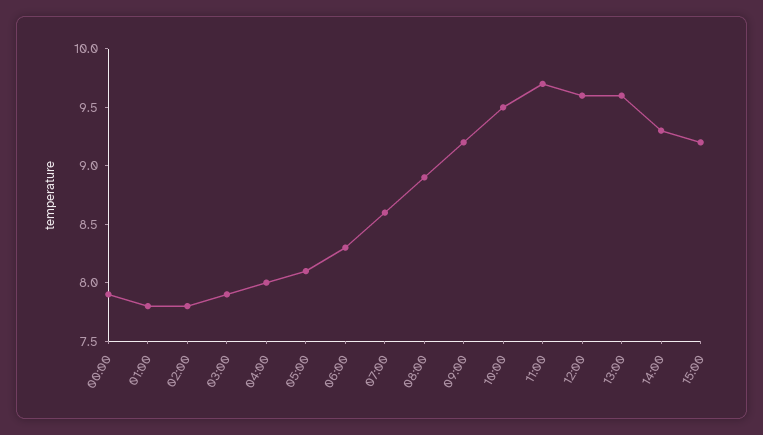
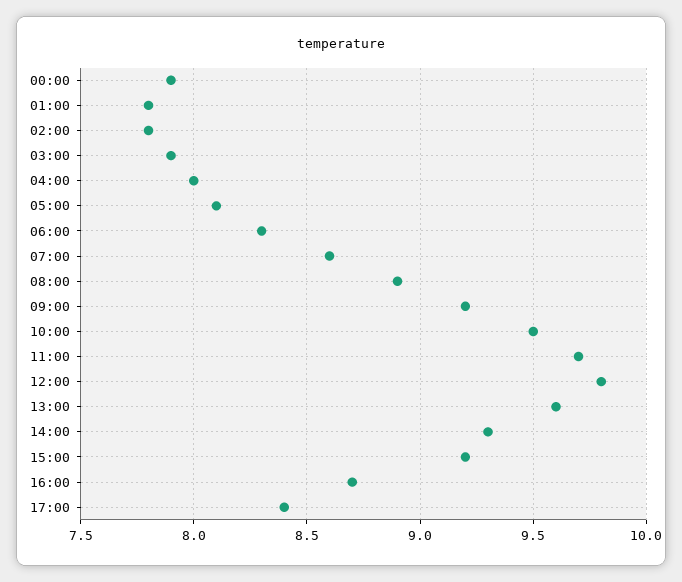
12:00: 9.6 -> 9.8
16:00: none -> 8.7
17:00: none -> 8.4

